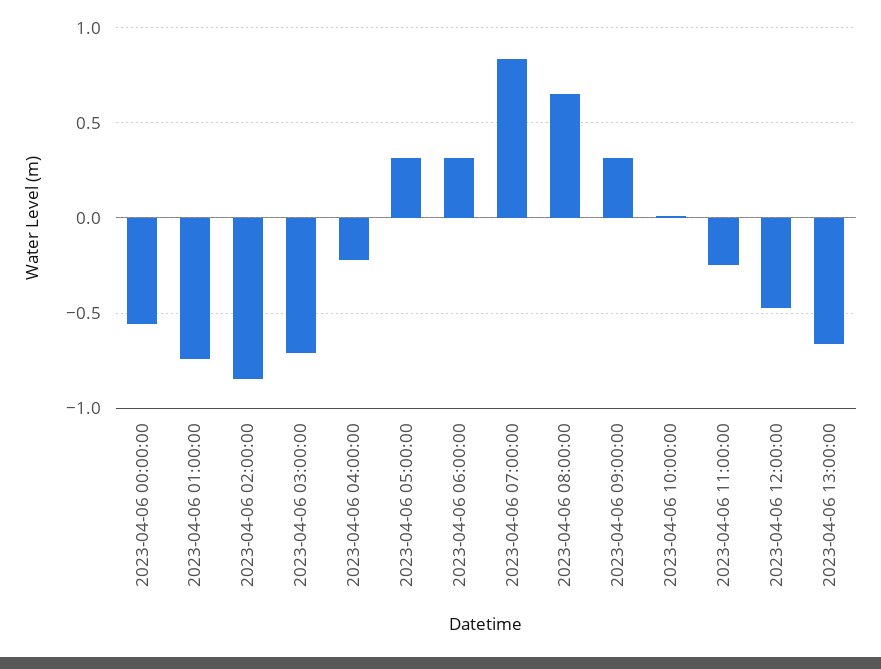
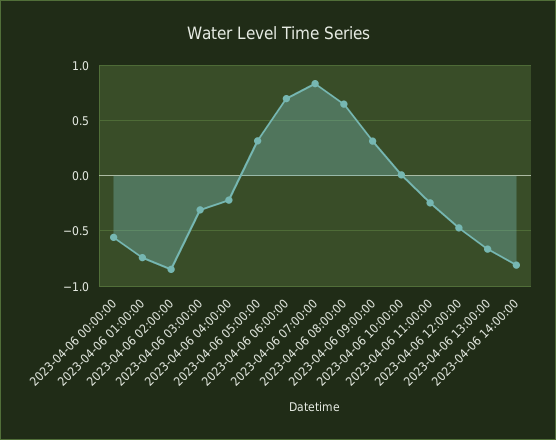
2023-04-06 03:00:00: -0.7 -> -0.3
2023-04-06 06:00:00: 0.3 -> 0.7
2023-04-06 14:00:00: none -> -0.8

